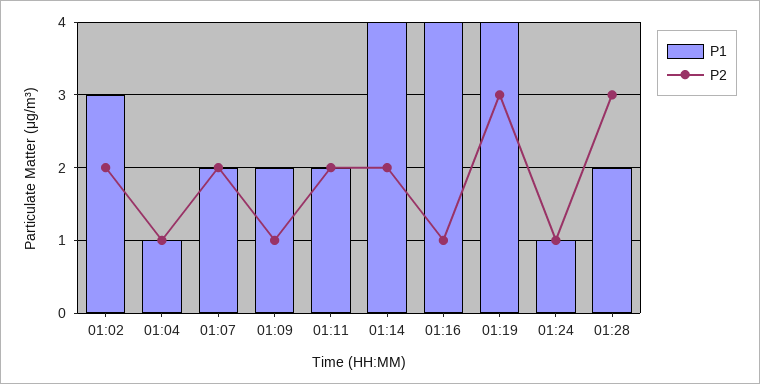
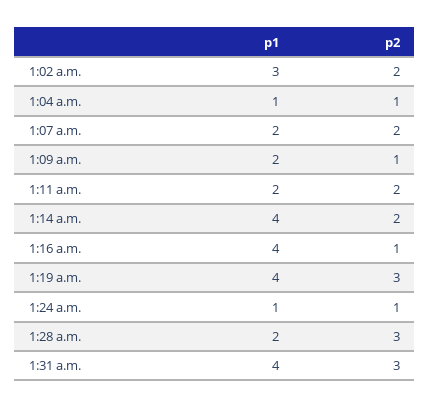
P1, 1:31 a.m.: none -> 4
P2, 1:31 a.m.: none -> 3

